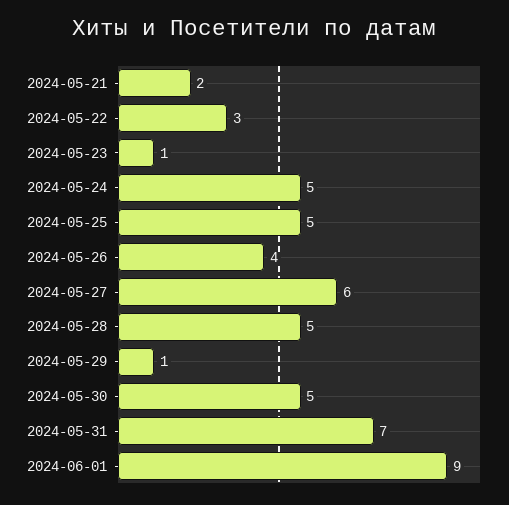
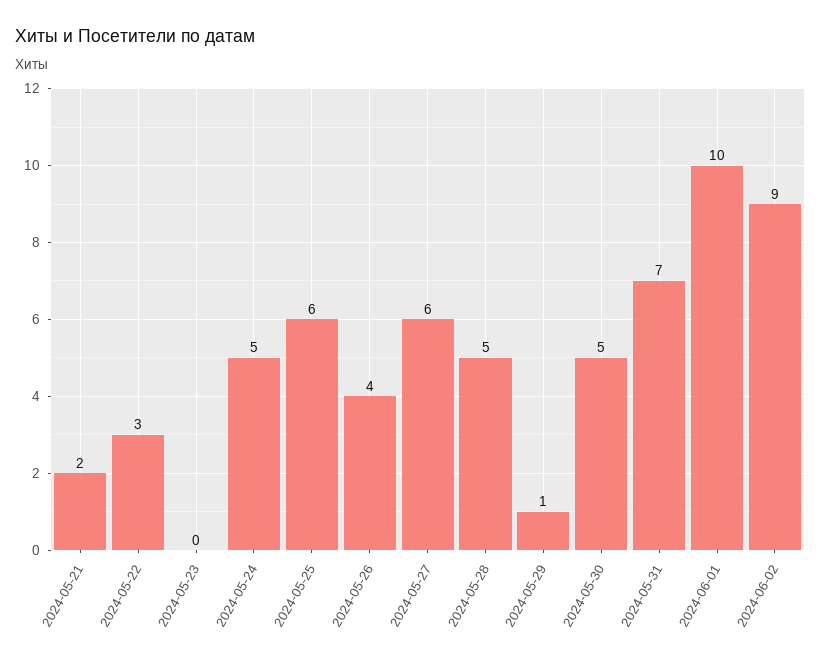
2024-05-23: 1 -> 0
2024-05-25: 5 -> 6
2024-06-01: 9 -> 10
2024-06-02: none -> 9

